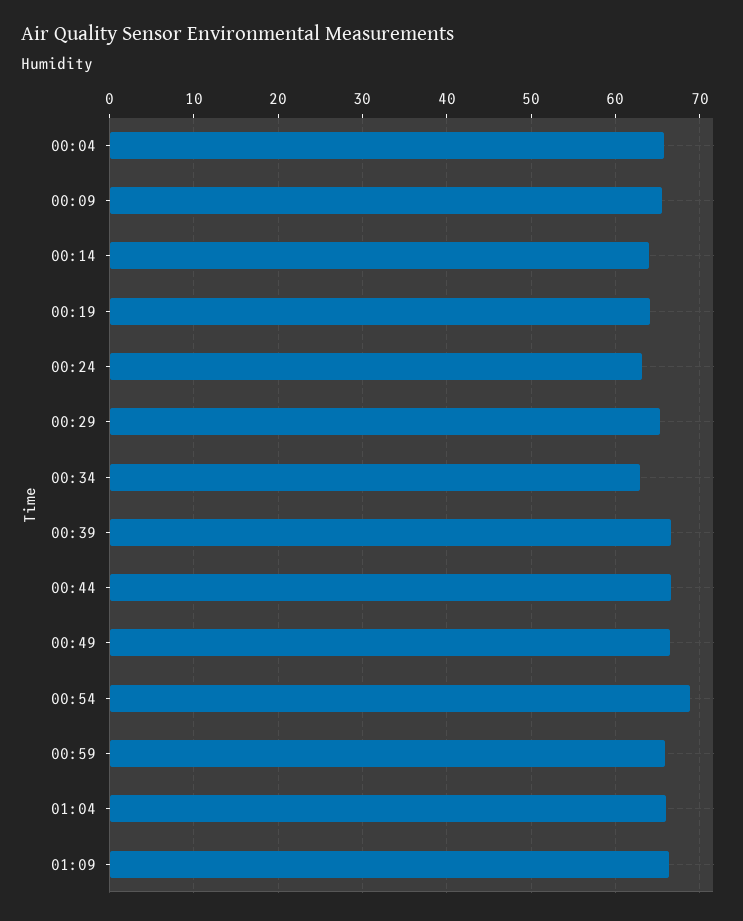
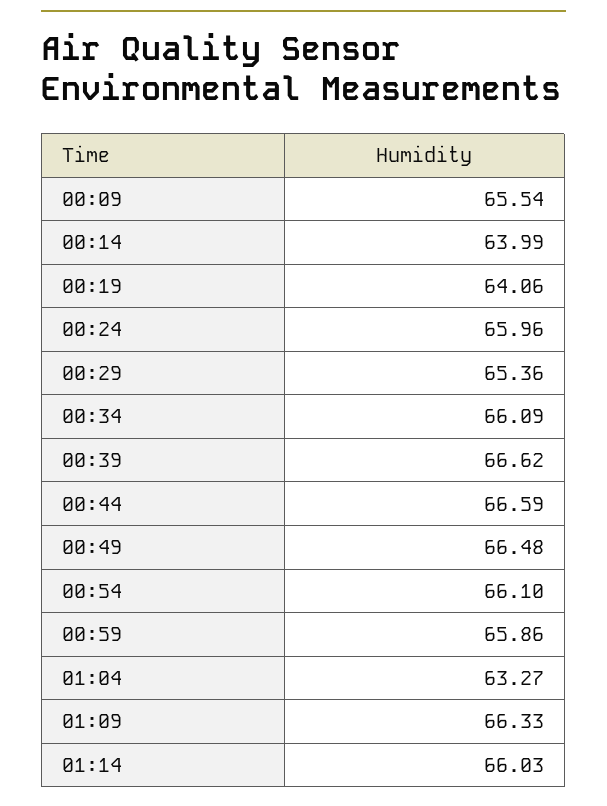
00:04: 66 -> none
00:24: 63 -> 65.96
00:34: 63 -> 66.09
00:54: 69 -> 66.1
01:04: 66 -> 63.27
01:14: none -> 66.03

